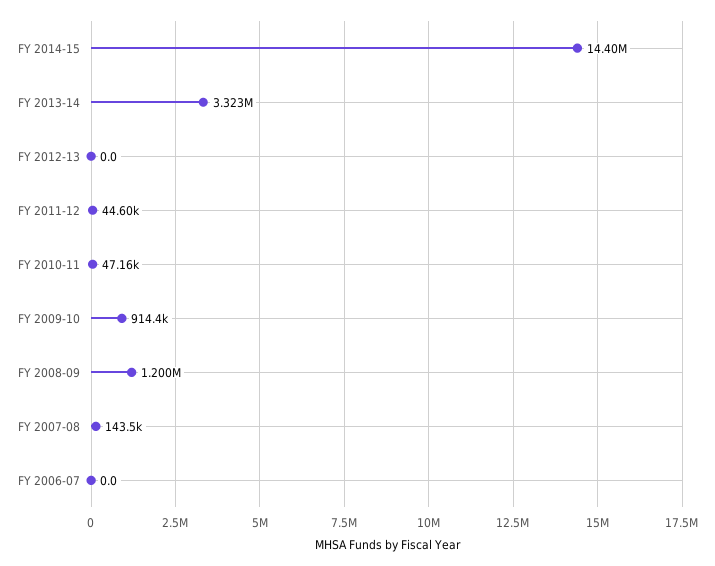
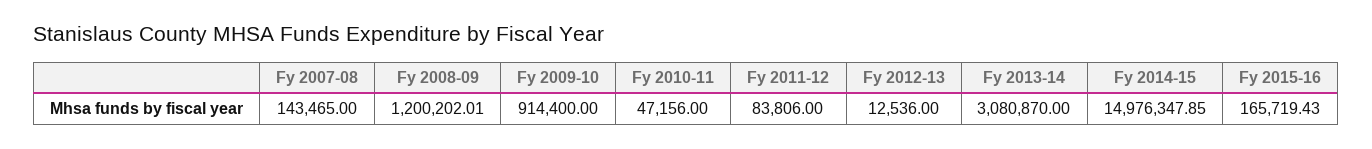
FY 2014-15: 14400000 -> 14976347.85
FY 2013-14: 3323000 -> 3080870
FY 2012-13: 0 -> 12536
FY 2011-12: 44600 -> 83806
FY 2006-07: 0 -> none
Fy 2015-16: none -> 165719.43

